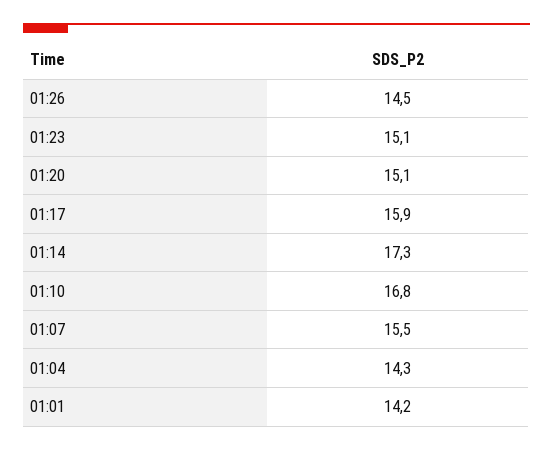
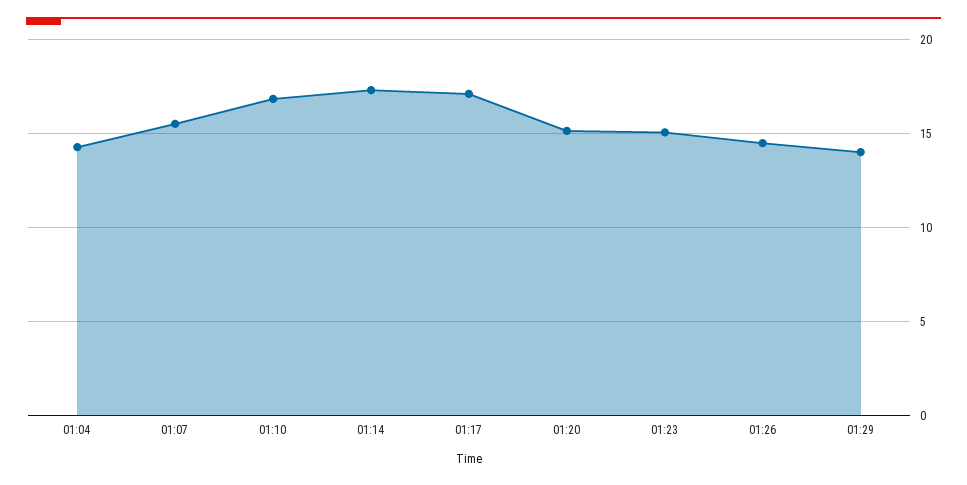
01:17: 15.9 -> 17
01:01: 14.2 -> none
01:29: none -> 14

